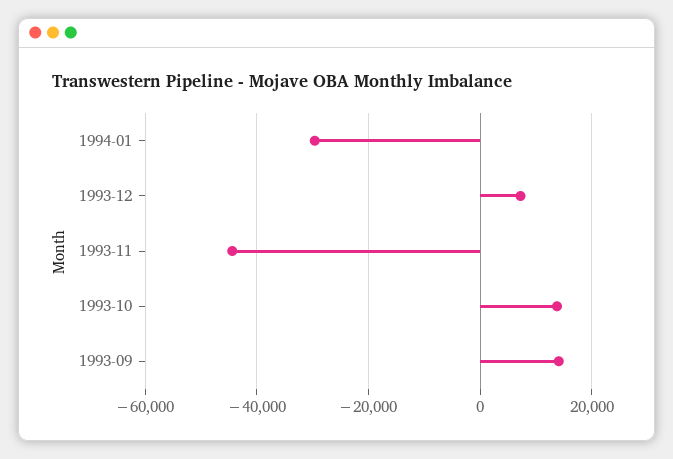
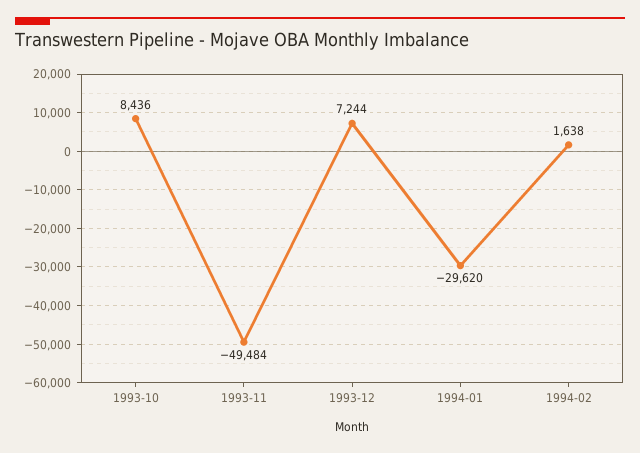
1993-11: -44000 -> -49484
1993-10: 14000 -> 8436
1993-09: 14000 -> none
1994-02: none -> 1638

